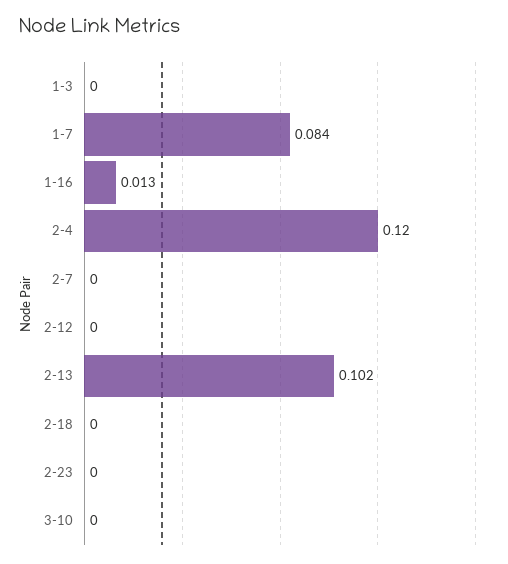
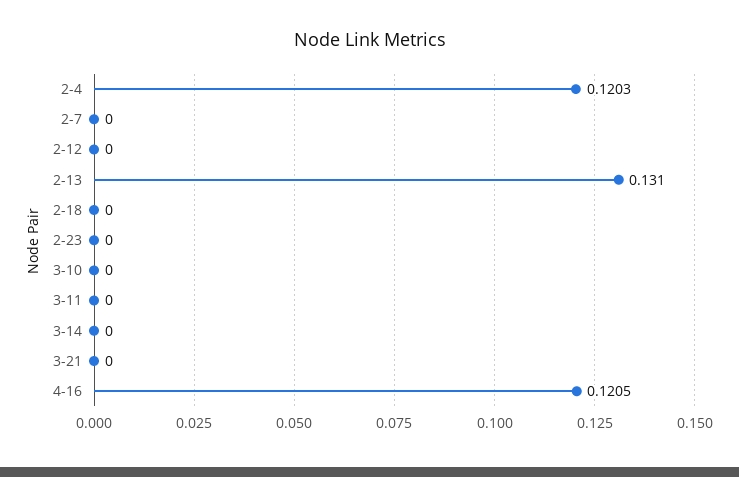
1-3: 0 -> none
1-7: 0.084 -> none
1-16: 0.013 -> none
2-13: 0.102 -> 0.131
3-11: none -> 0
3-14: none -> 0
3-21: none -> 0
4-16: none -> 0.1205

